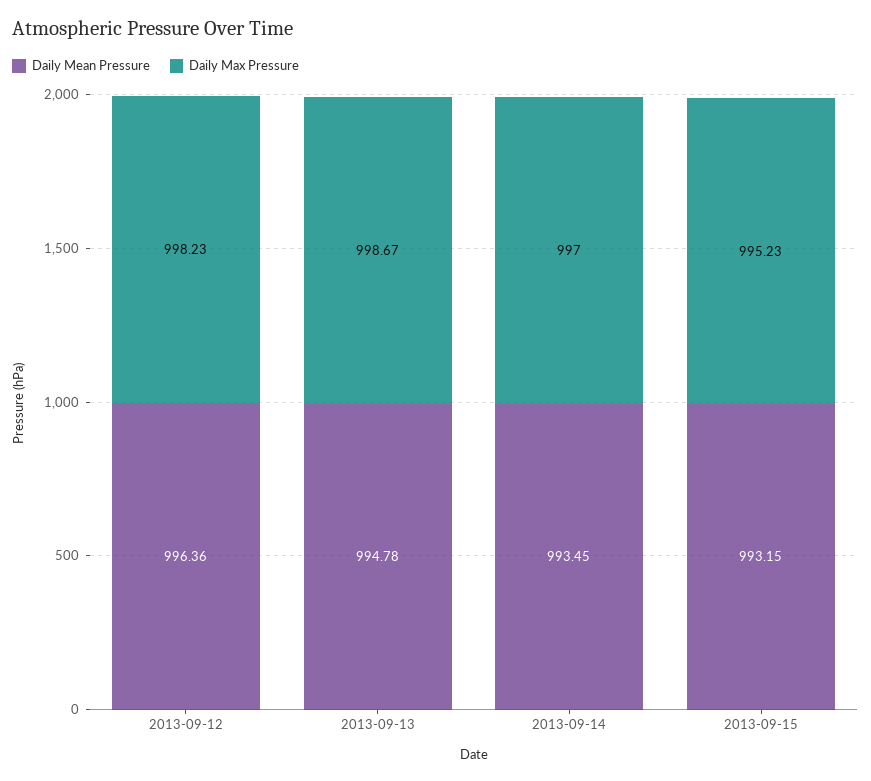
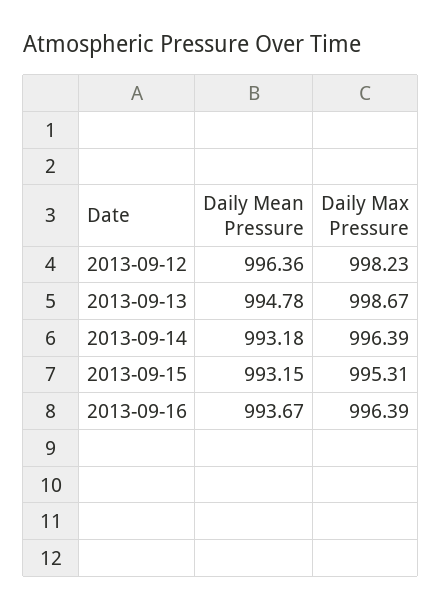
Daily Mean Pressure, 2013-09-14: 993.45 -> 993.18
Daily Max Pressure, 2013-09-14: 997 -> 996.39
Daily Max Pressure, 2013-09-15: 995.23 -> 995.31
Daily Mean Pressure, 2013-09-16: none -> 993.67
Daily Max Pressure, 2013-09-16: none -> 996.39

